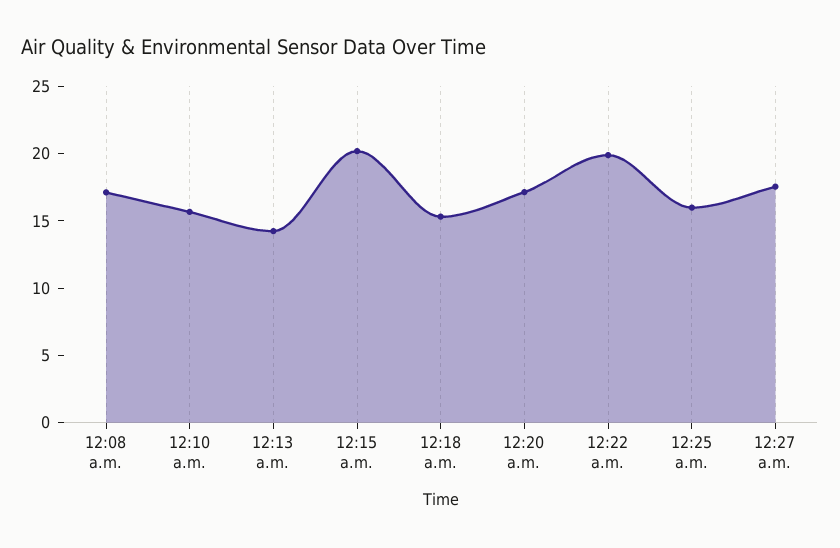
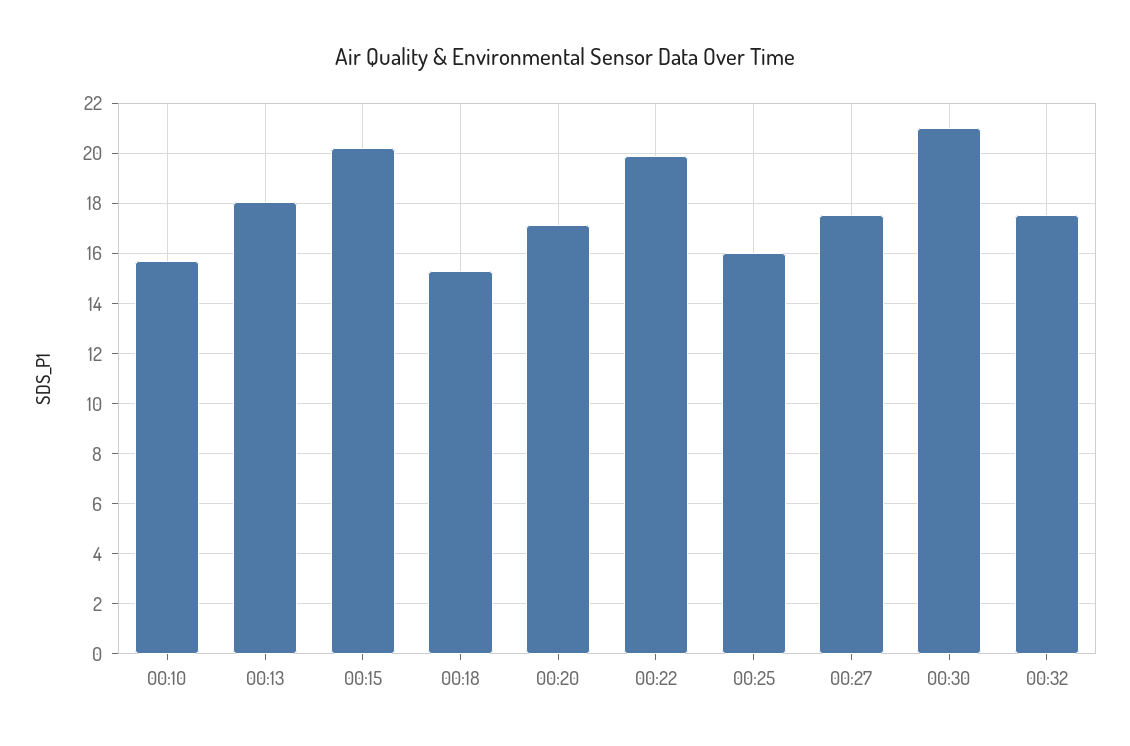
12:08 a.m.: 17 -> none
12:13 a.m.: 14 -> 18
00:30: none -> 21
00:32: none -> 17.5

